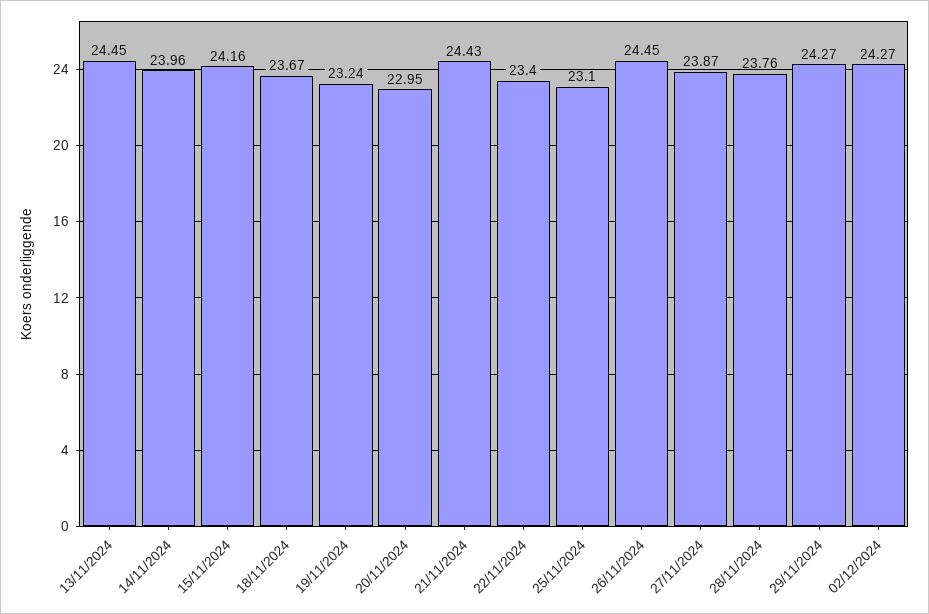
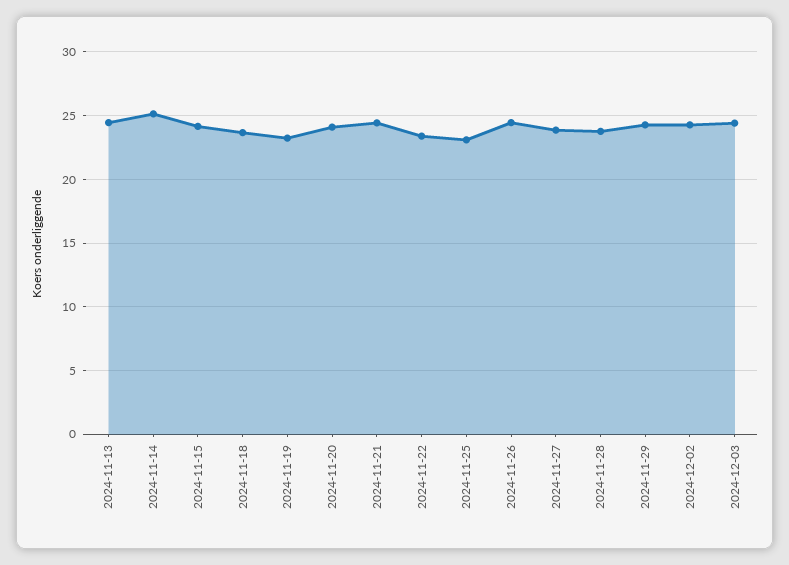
14/11/2024: 23.96 -> 25
20/11/2024: 22.95 -> 24
2024-12-03: none -> 24.5

